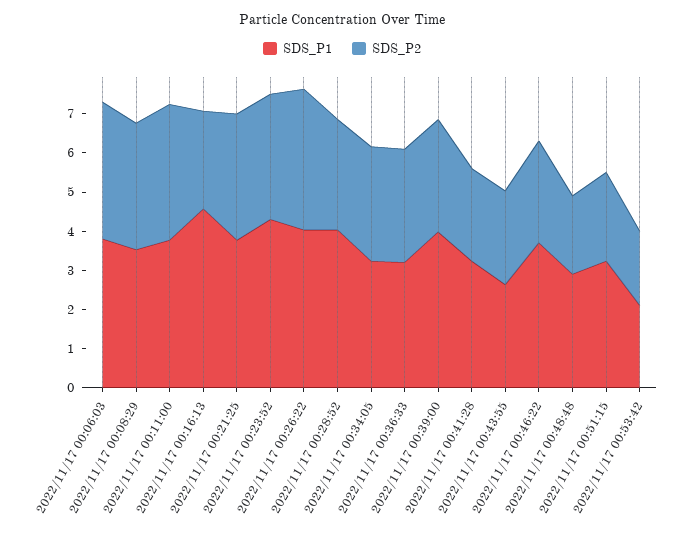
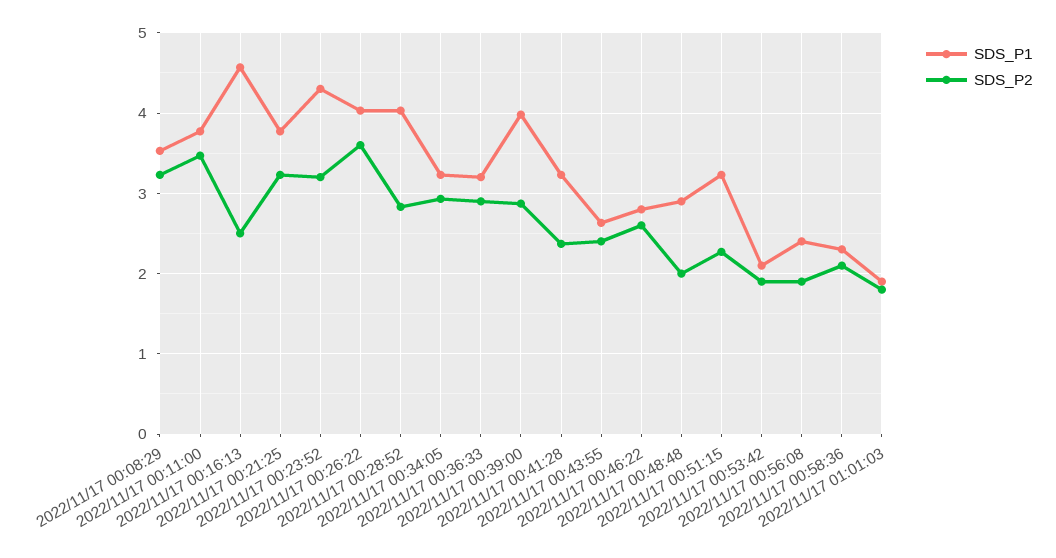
SDS_P1, 2022/11/17 00:06:03: 3.75 -> none
SDS_P2, 2022/11/17 00:06:03: 3.5 -> none
SDS_P1, 2022/11/17 00:46:22: 3.75 -> 2.8
SDS_P1, 2022/11/17 00:56:08: none -> 2.4
SDS_P2, 2022/11/17 00:56:08: none -> 1.9
SDS_P1, 2022/11/17 00:58:36: none -> 2.3
SDS_P2, 2022/11/17 00:58:36: none -> 2.1
SDS_P1, 2022/11/17 01:01:03: none -> 1.9
SDS_P2, 2022/11/17 01:01:03: none -> 1.8

